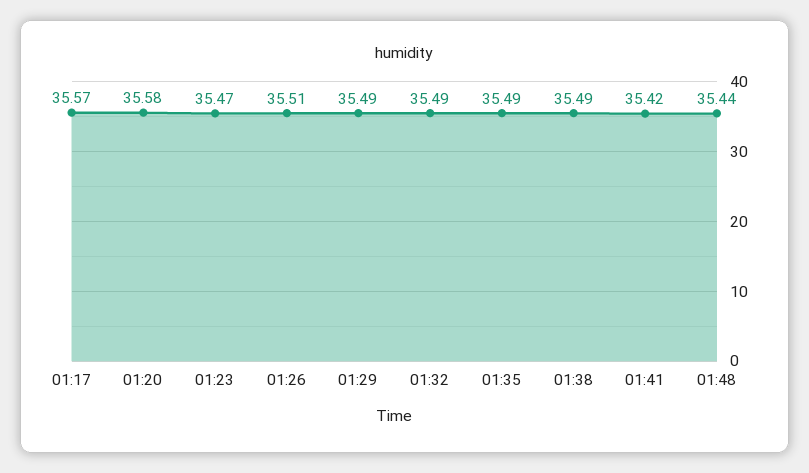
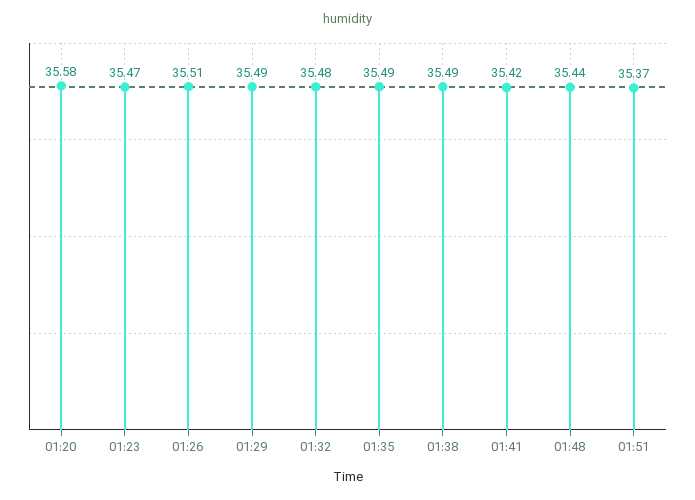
01:17: 35.57 -> none
01:32: 35.49 -> 35.48
01:51: none -> 35.37

